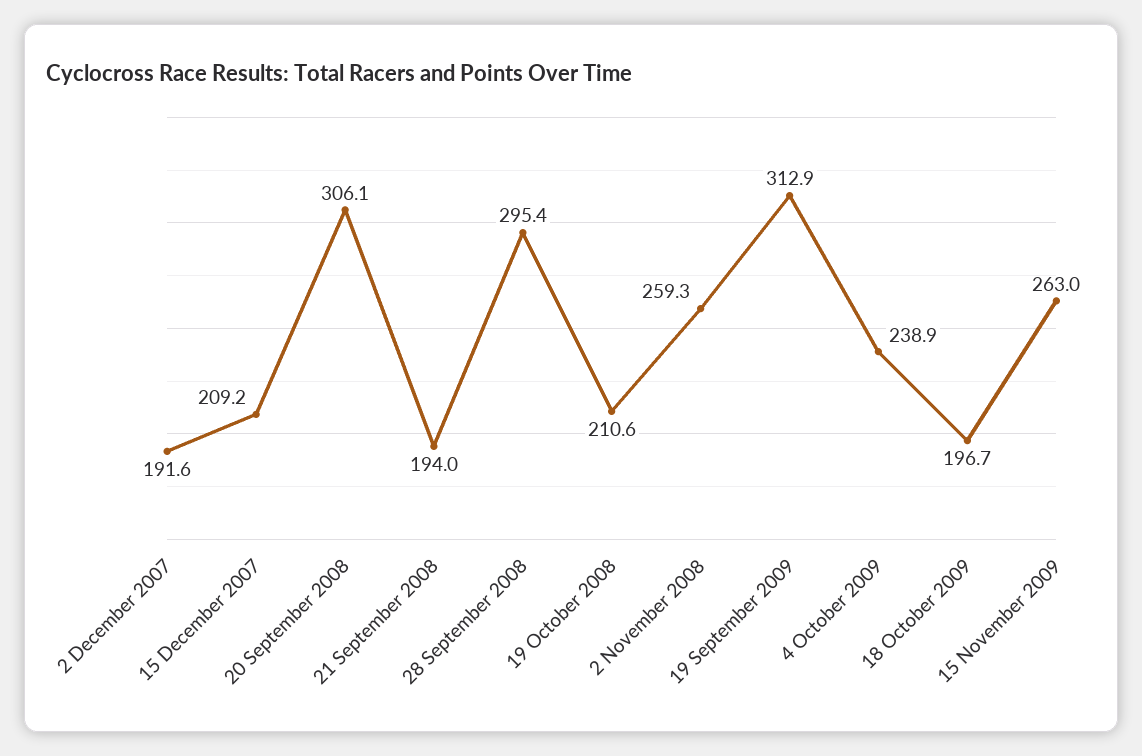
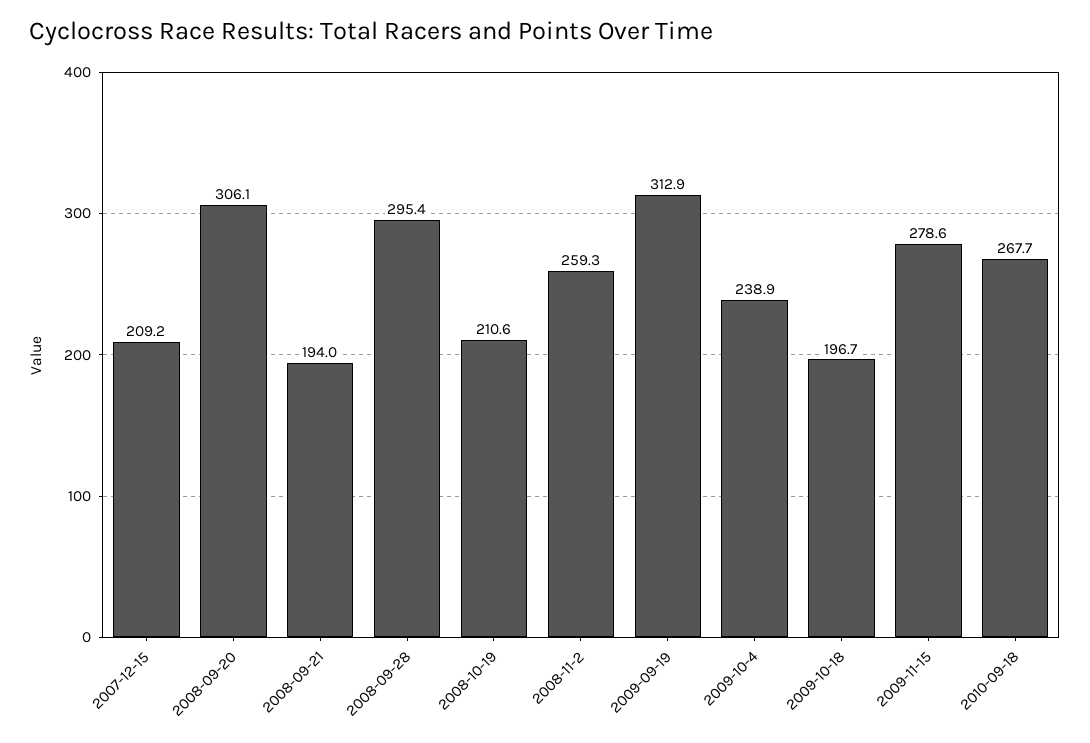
2 December 2007: 191.6 -> none
15 November 2009: 263 -> 278.6
2010-09-18: none -> 267.7

